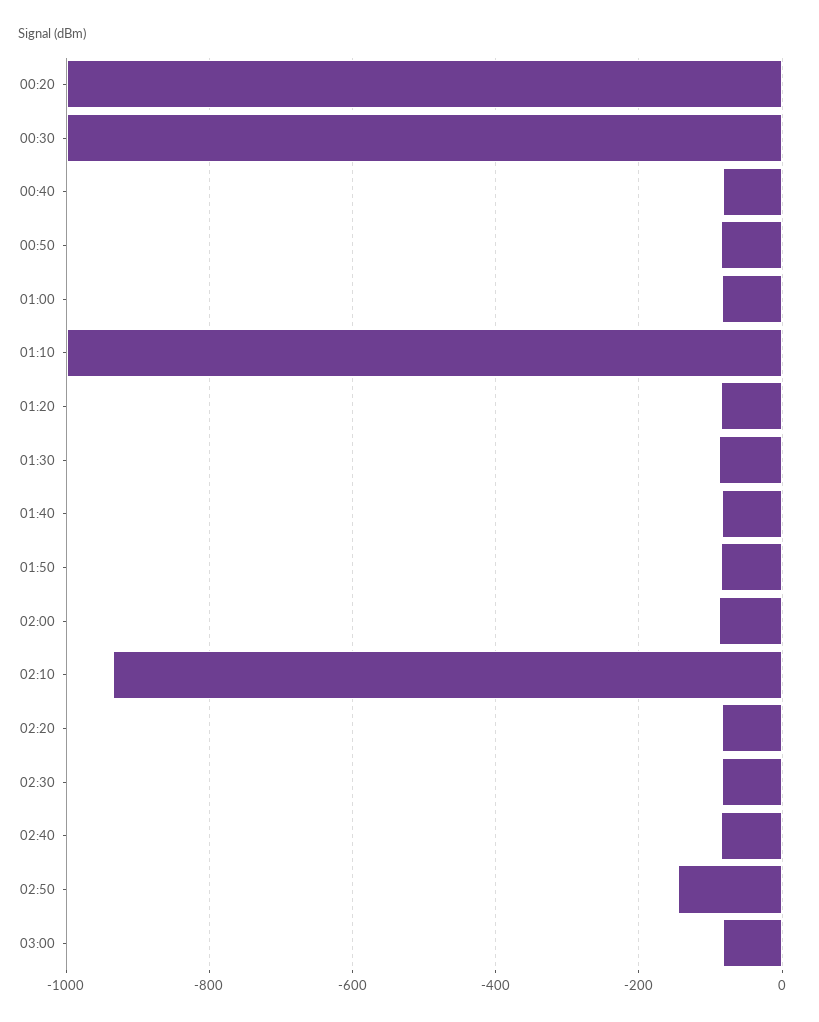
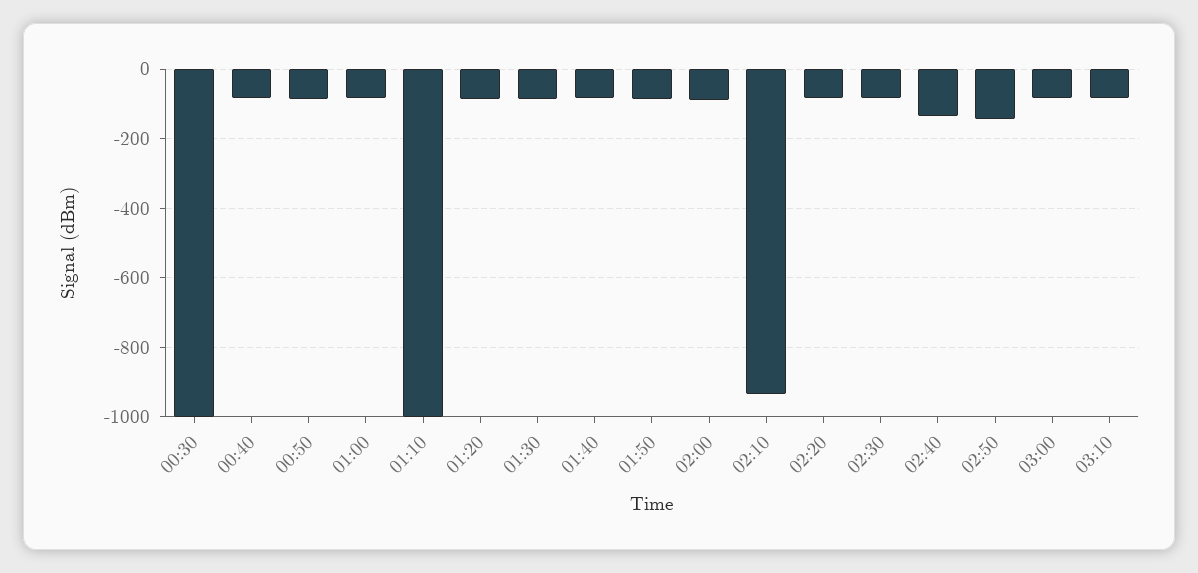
00:20: -1000 -> none
02:40: -80 -> -140
03:10: none -> -80

